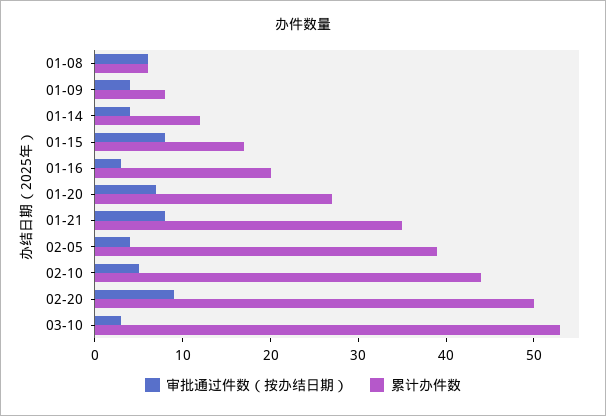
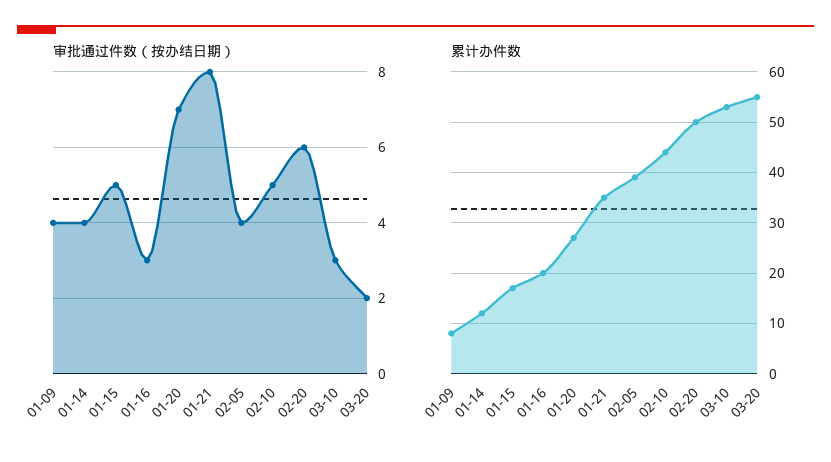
审批通过件数（按办结日期）, 01-08: 6 -> none
累计办件数, 01-08: 6 -> none
审批通过件数（按办结日期）, 01-15: 8 -> 5
审批通过件数（按办结日期）, 02-20: 9 -> 6
审批通过件数（按办结日期）, 03-20: none -> 2
累计办件数, 03-20: none -> 55

